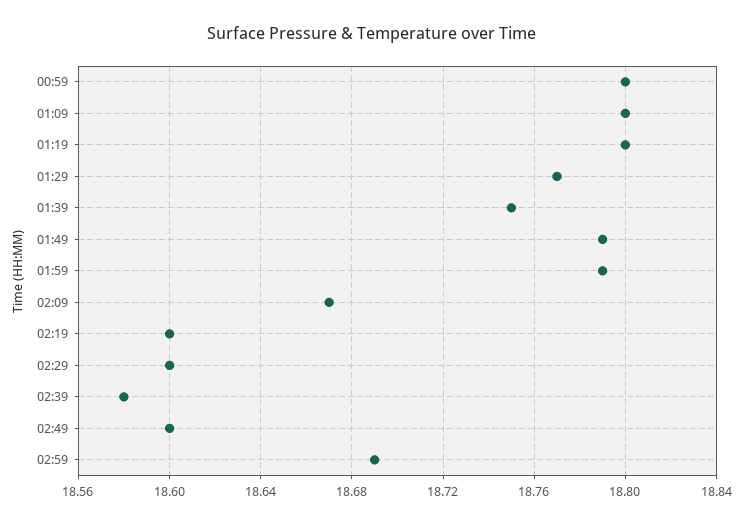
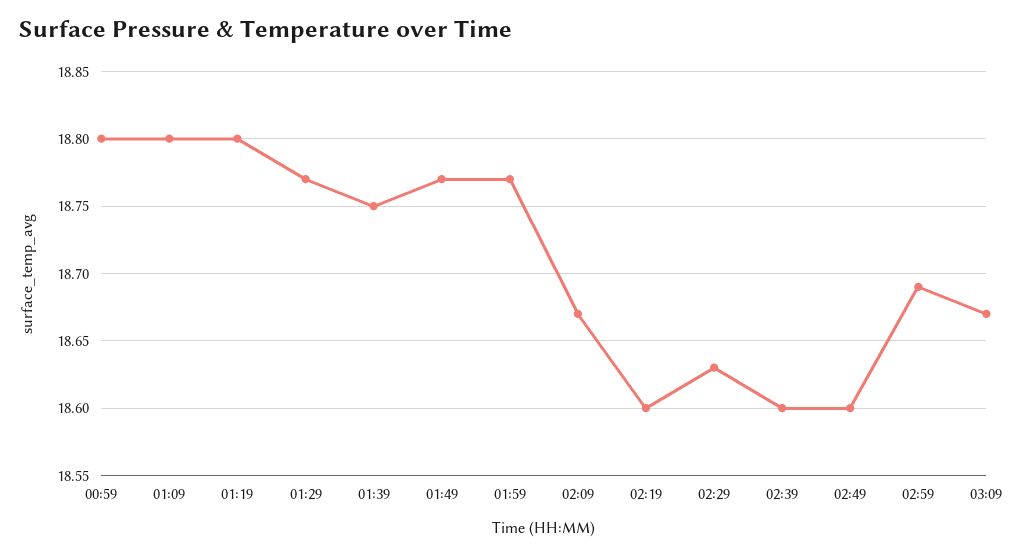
01:49: 18.79 -> 18.77
01:59: 18.79 -> 18.77
02:29: 18.6 -> 18.63
02:39: 18.58 -> 18.6
03:09: none -> 18.67

